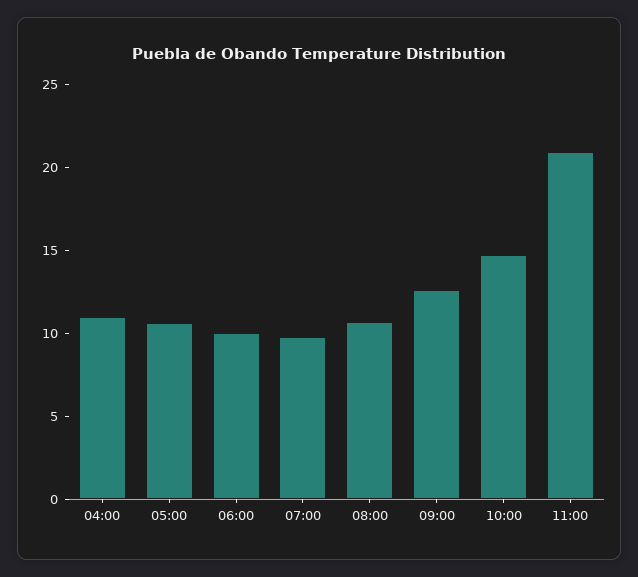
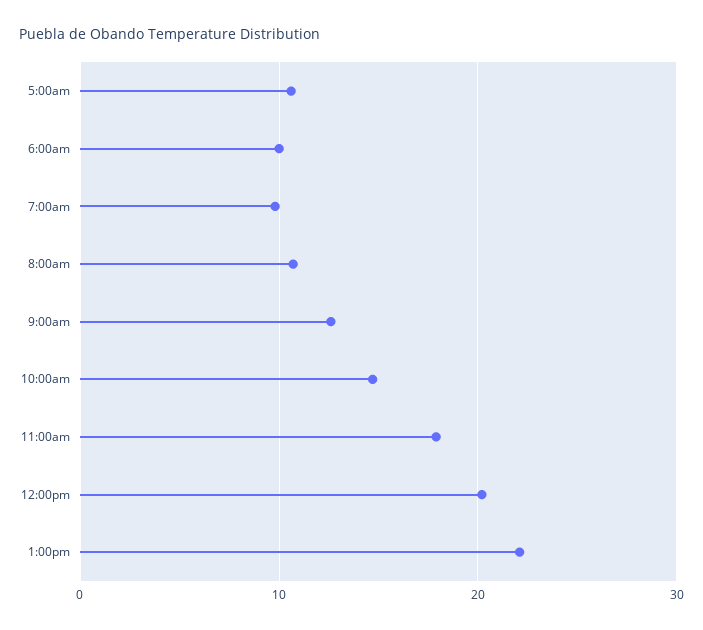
04:00: 11 -> none
11:00: 21 -> 18
12:00pm: none -> 20
1:00pm: none -> 22

